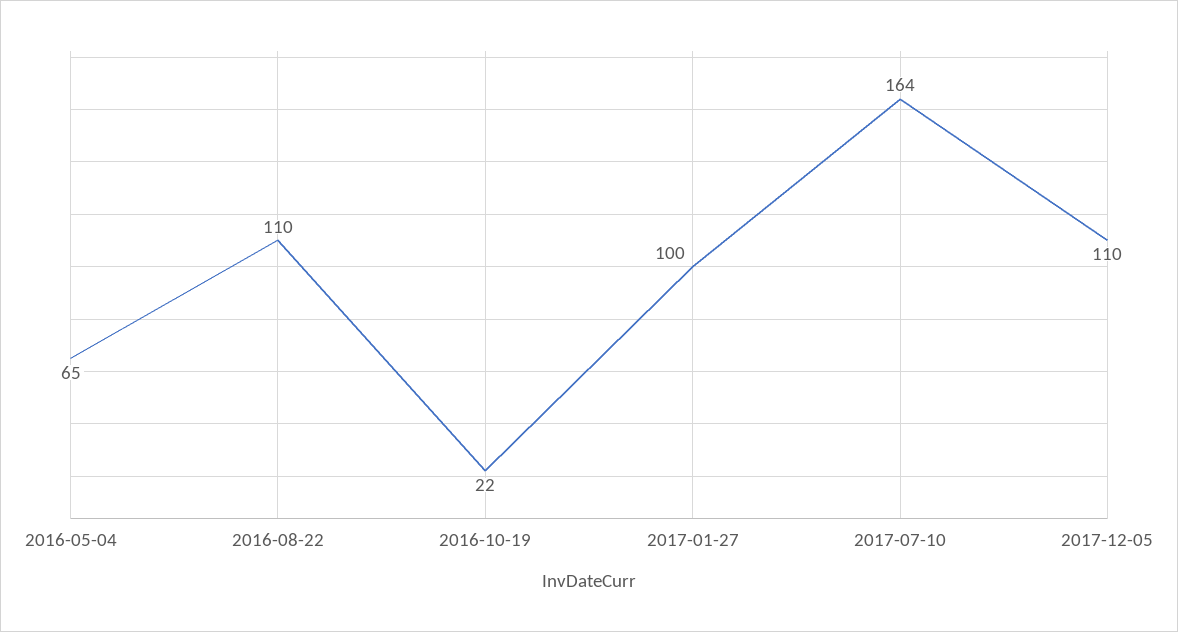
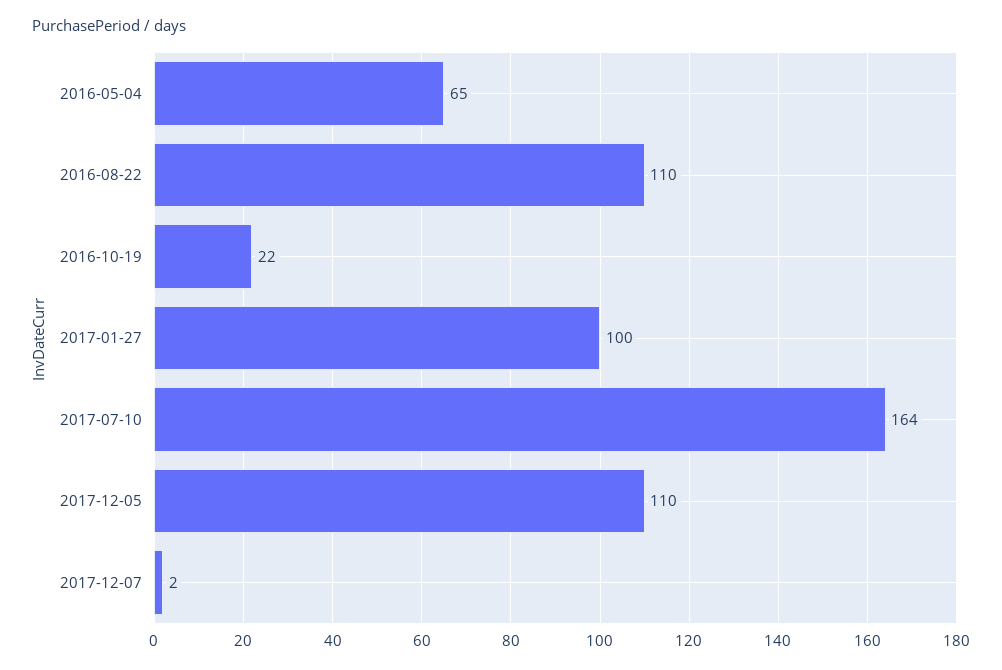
2017-12-07: none -> 2

